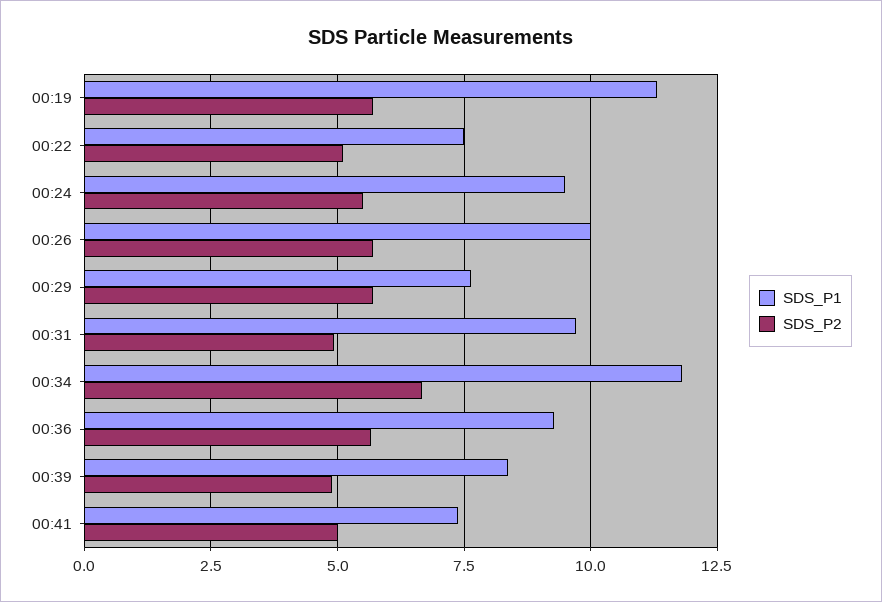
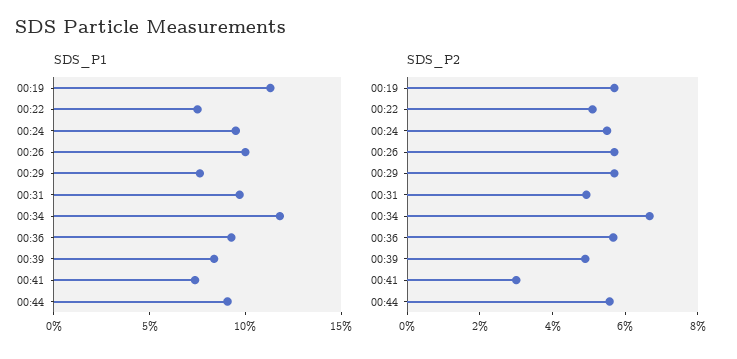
SDS_P2, 00:41: 5 -> 3
SDS_P1, 00:44: none -> 9
SDS_P2, 00:44: none -> 5.5

